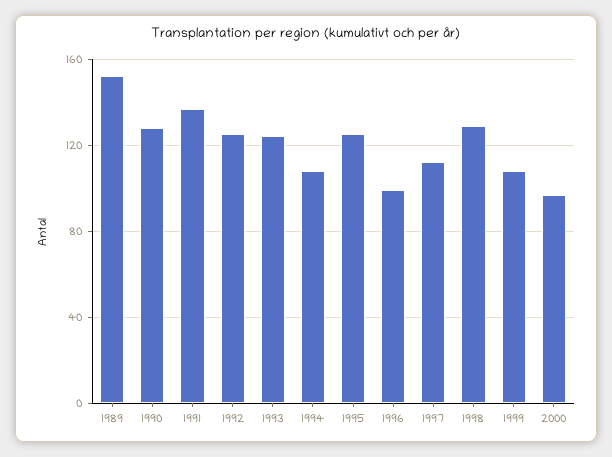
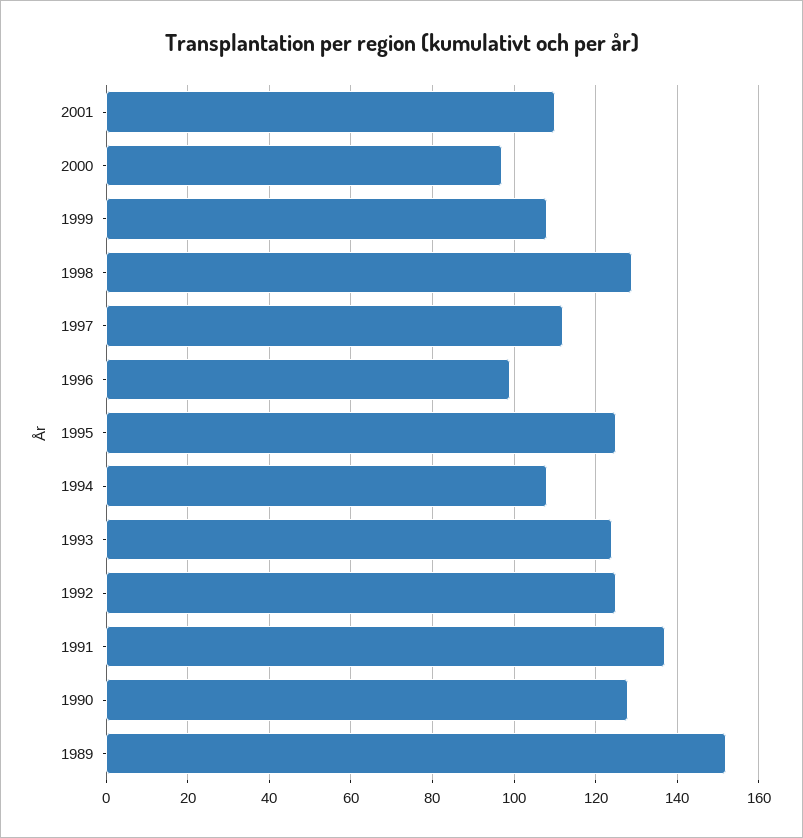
2001: none -> 110

